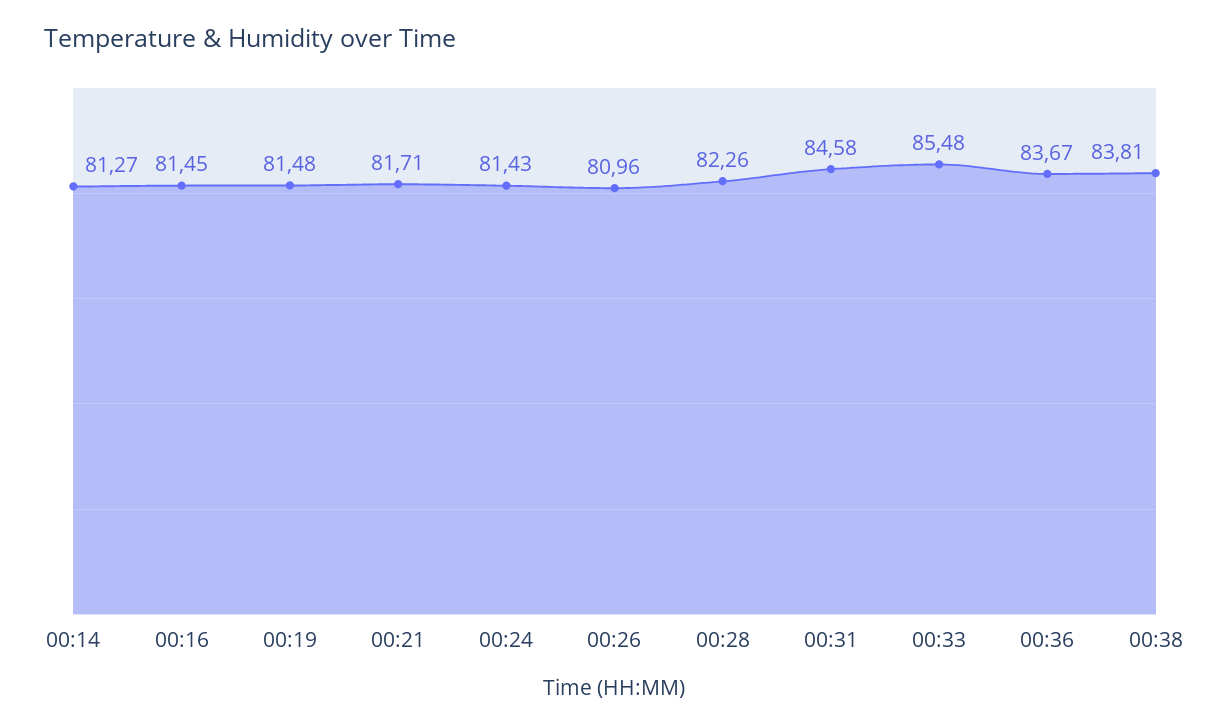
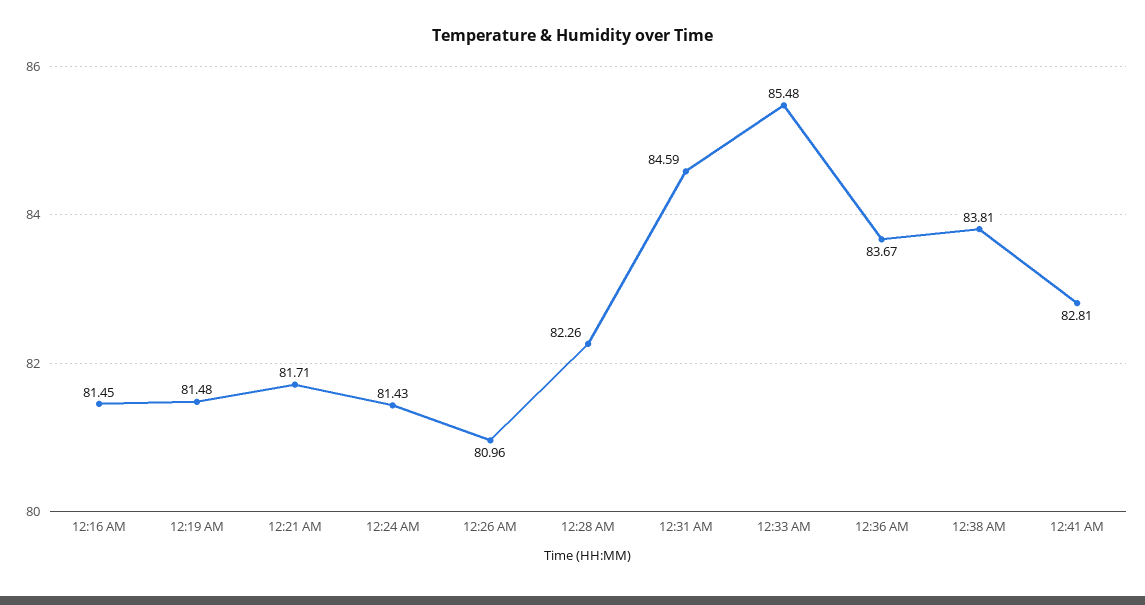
00:14: 81.27 -> none
00:31: 84.58 -> 84.59
12:41 AM: none -> 82.81

